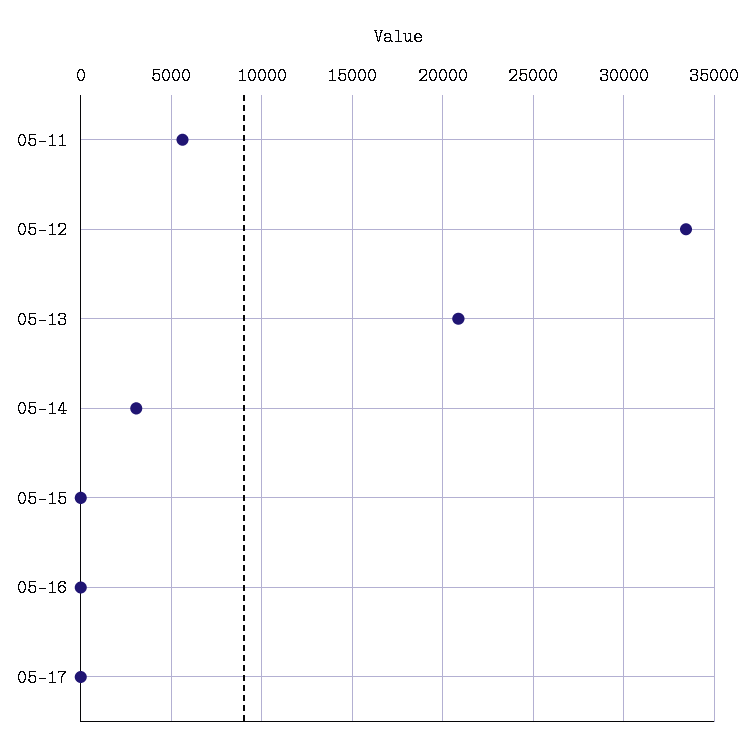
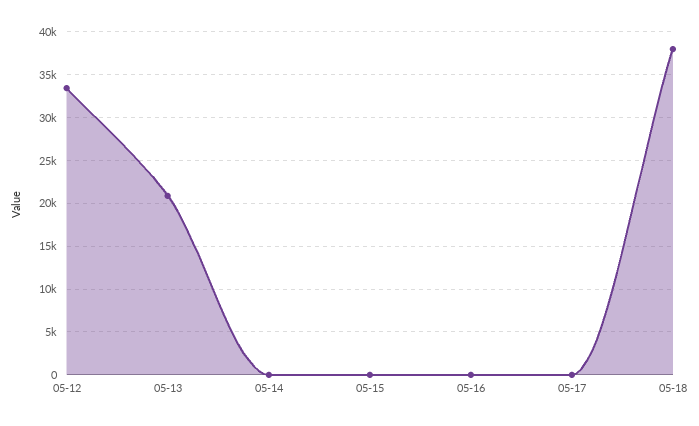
05-11: 5500 -> none
05-14: 3000 -> 0
05-18: none -> 38000

